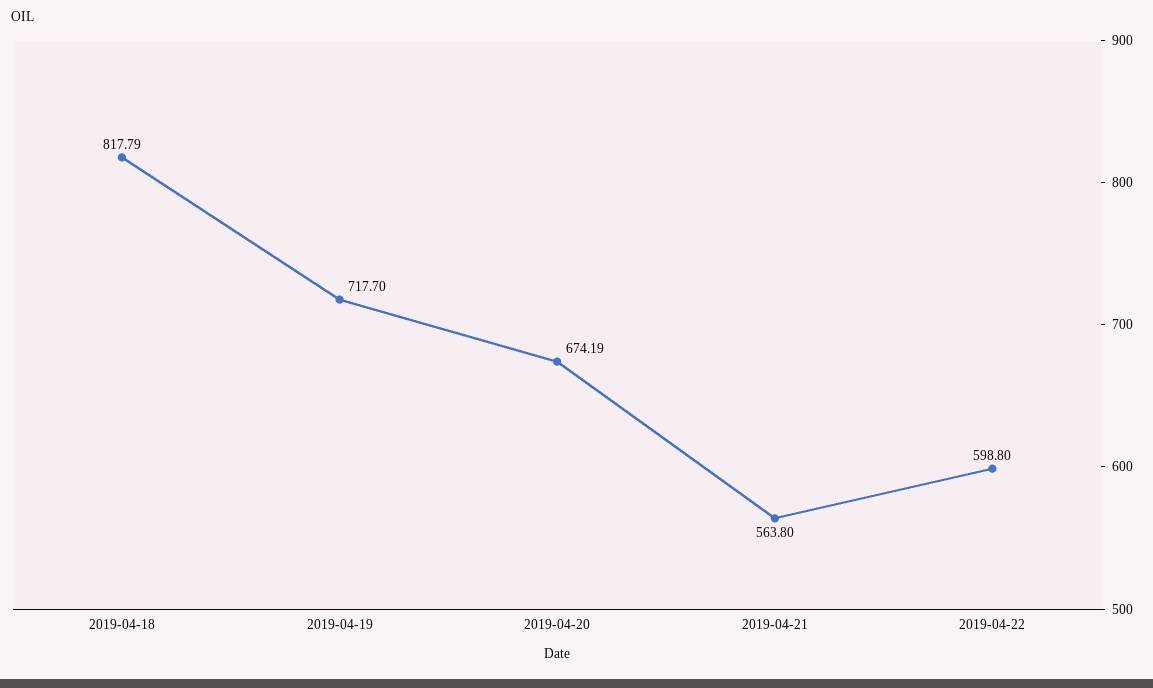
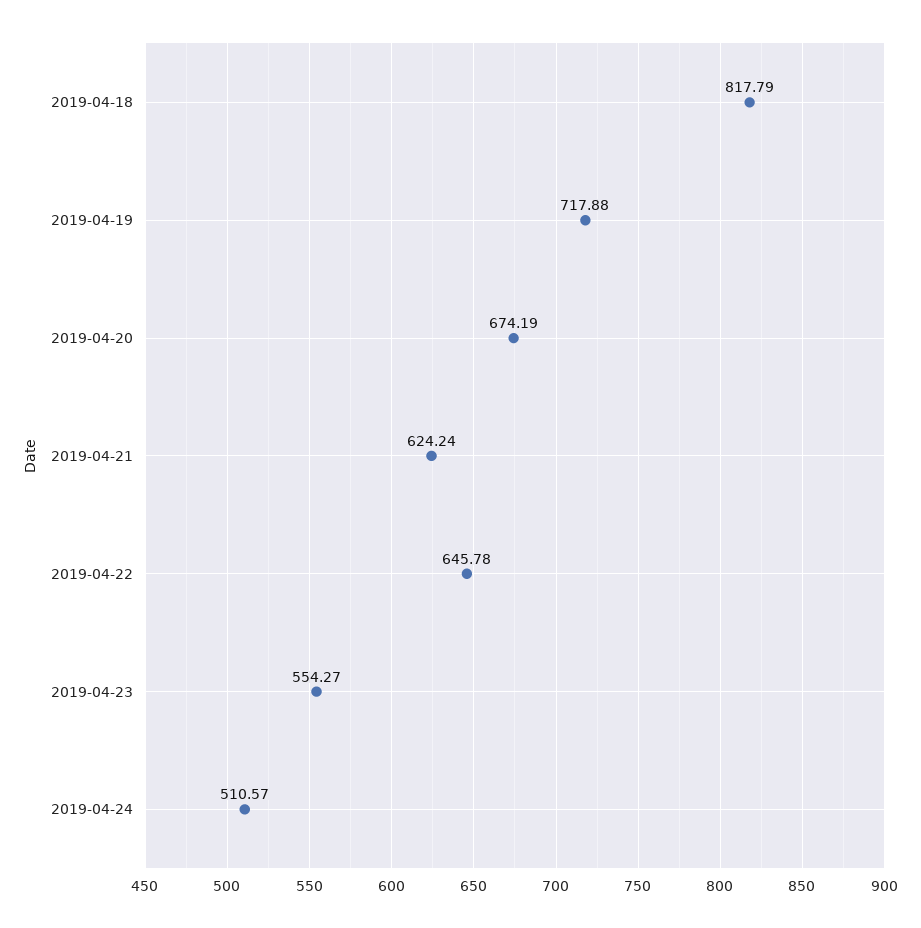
2019-04-19: 717.7 -> 717.88
2019-04-21: 563.8 -> 624.24
2019-04-22: 598.8 -> 645.78
2019-04-23: none -> 554.27
2019-04-24: none -> 510.57

